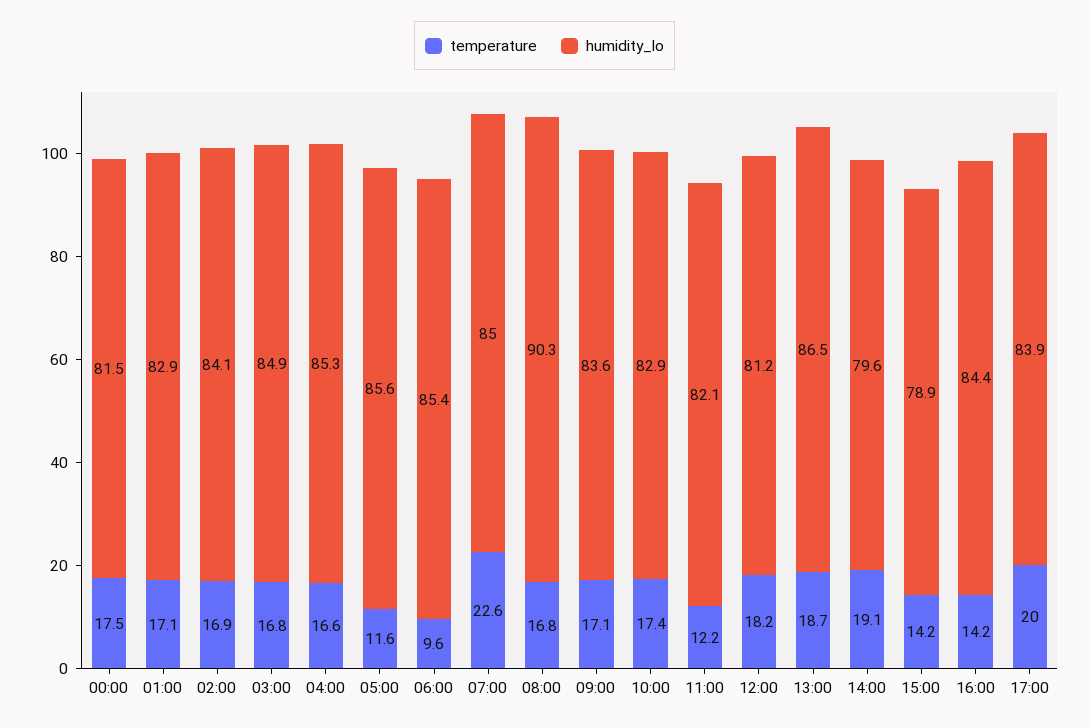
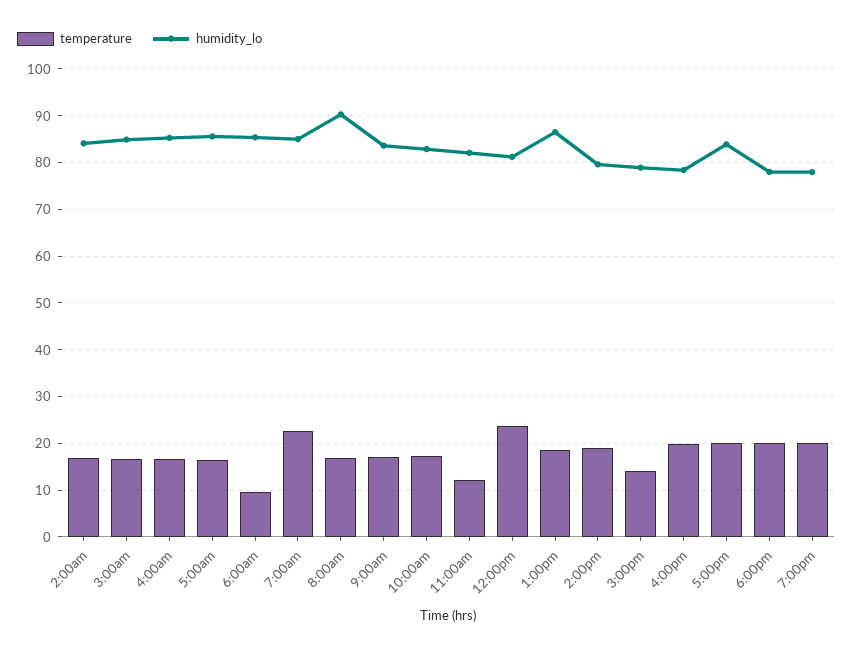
temperature, 00:00: 17.5 -> none
humidity_lo, 00:00: 81.5 -> none
temperature, 01:00: 17.1 -> none
humidity_lo, 01:00: 82.9 -> none
temperature, 05:00: 11.6 -> 16
temperature, 12:00: 18.2 -> 24
temperature, 16:00: 14.2 -> 20
humidity_lo, 16:00: 84.4 -> 78
temperature, 6:00pm: none -> 20
humidity_lo, 6:00pm: none -> 78
temperature, 7:00pm: none -> 20
humidity_lo, 7:00pm: none -> 78

